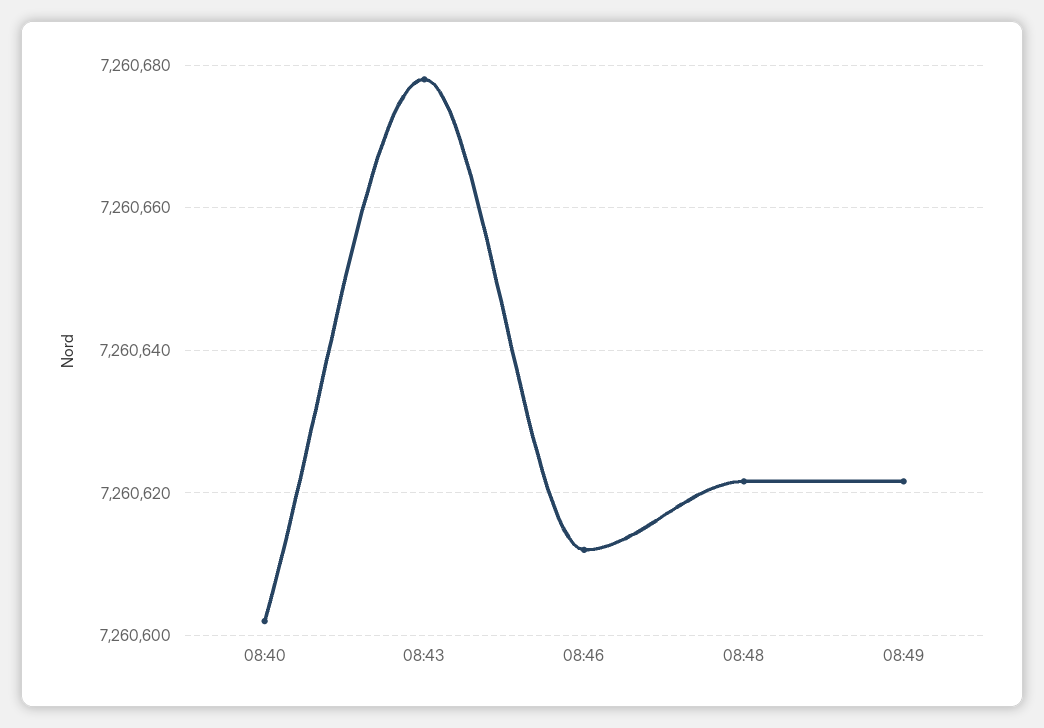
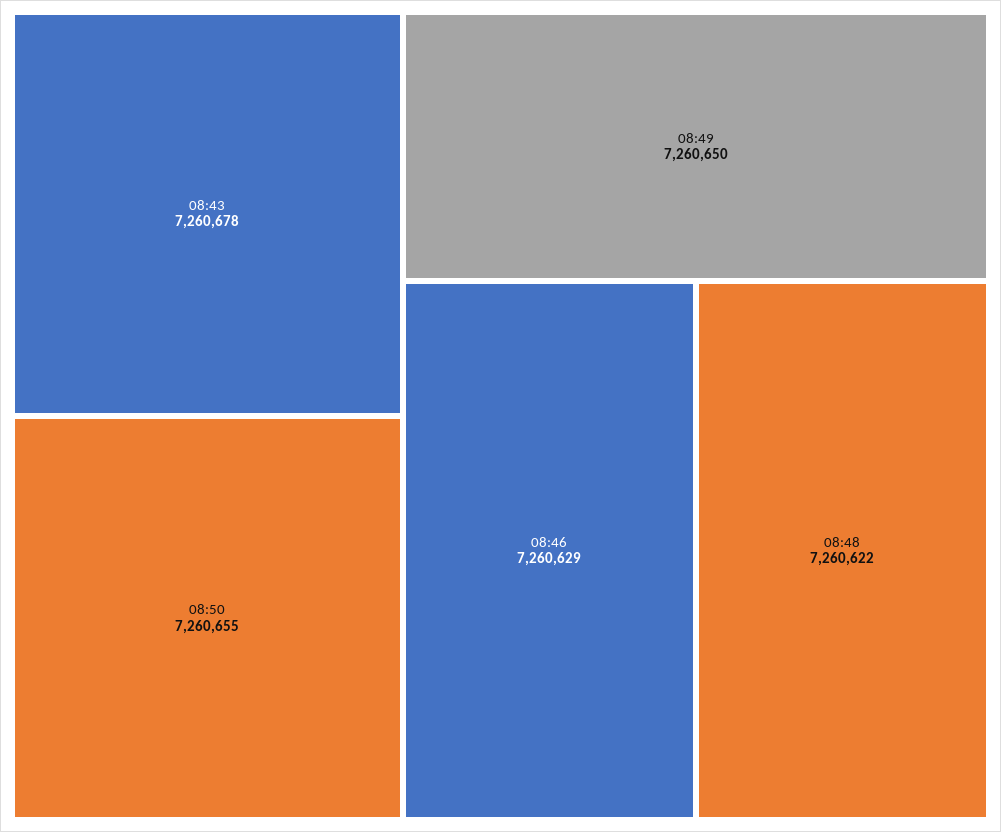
08:40: 7260602 -> none
08:46: 7260612 -> 7260629
08:49: 7260622 -> 7260650
08:50: none -> 7260655

